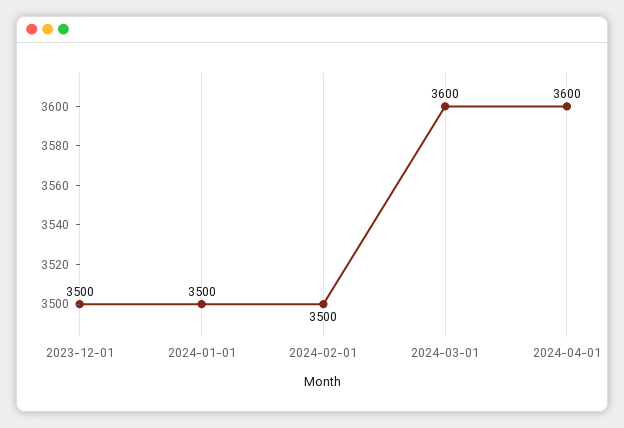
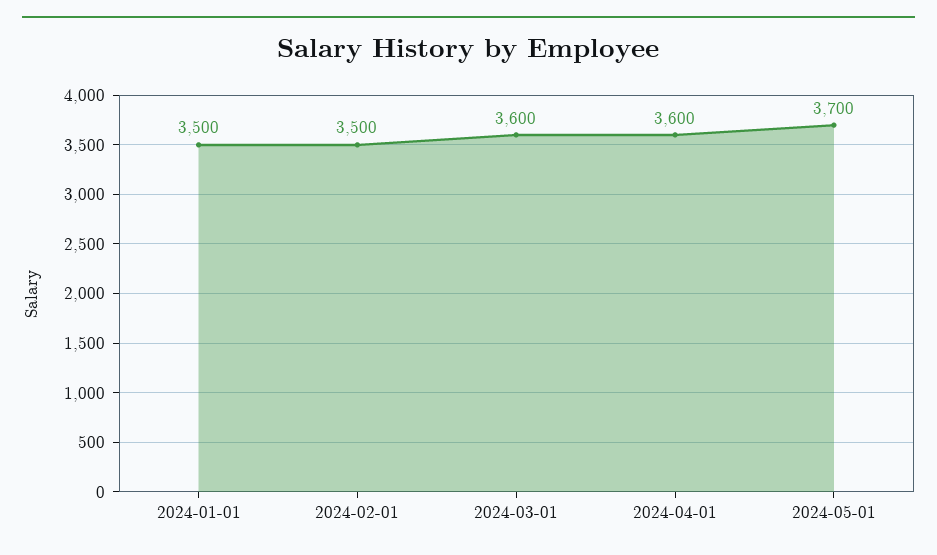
2023-12-01: 3500 -> none
2024-05-01: none -> 3700

